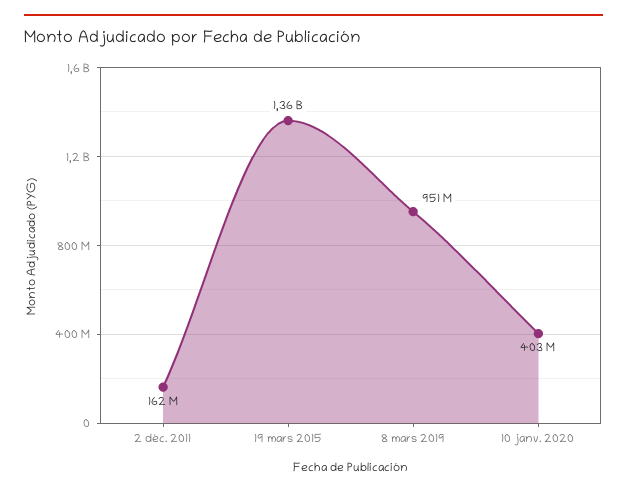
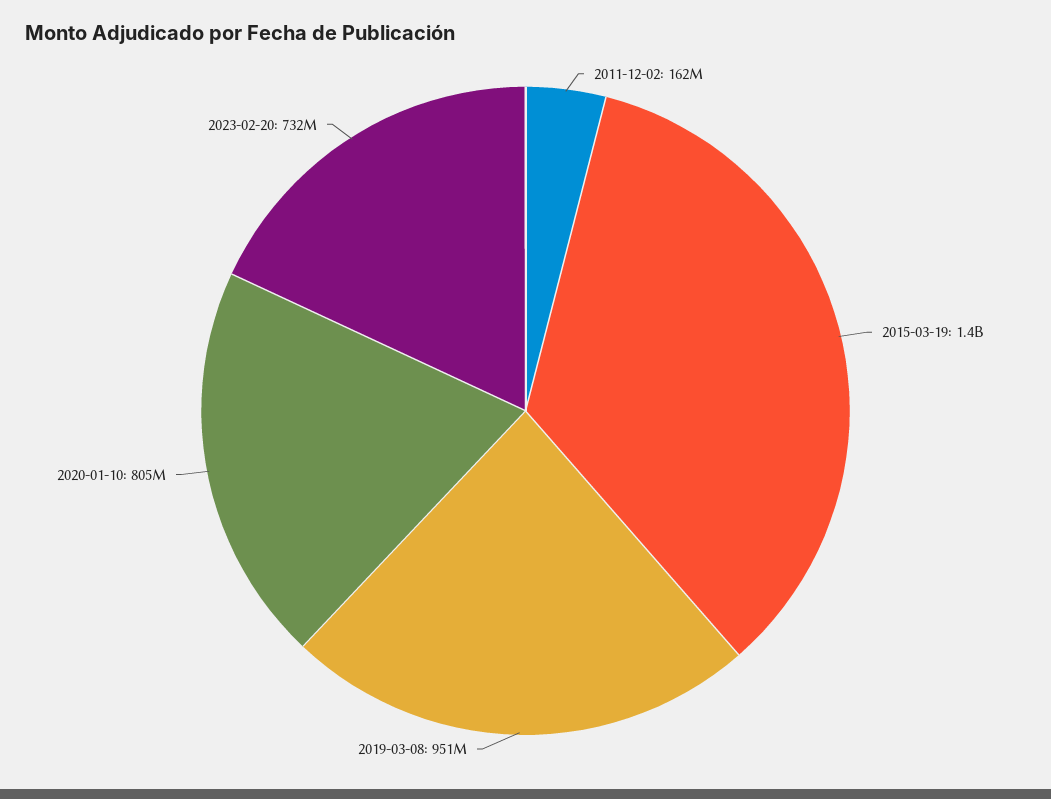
10 janv. 2020: 403000000 -> 805000000
2023-02-20: none -> 732000000

